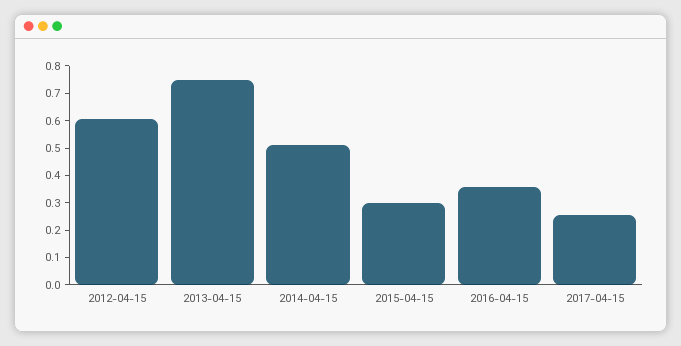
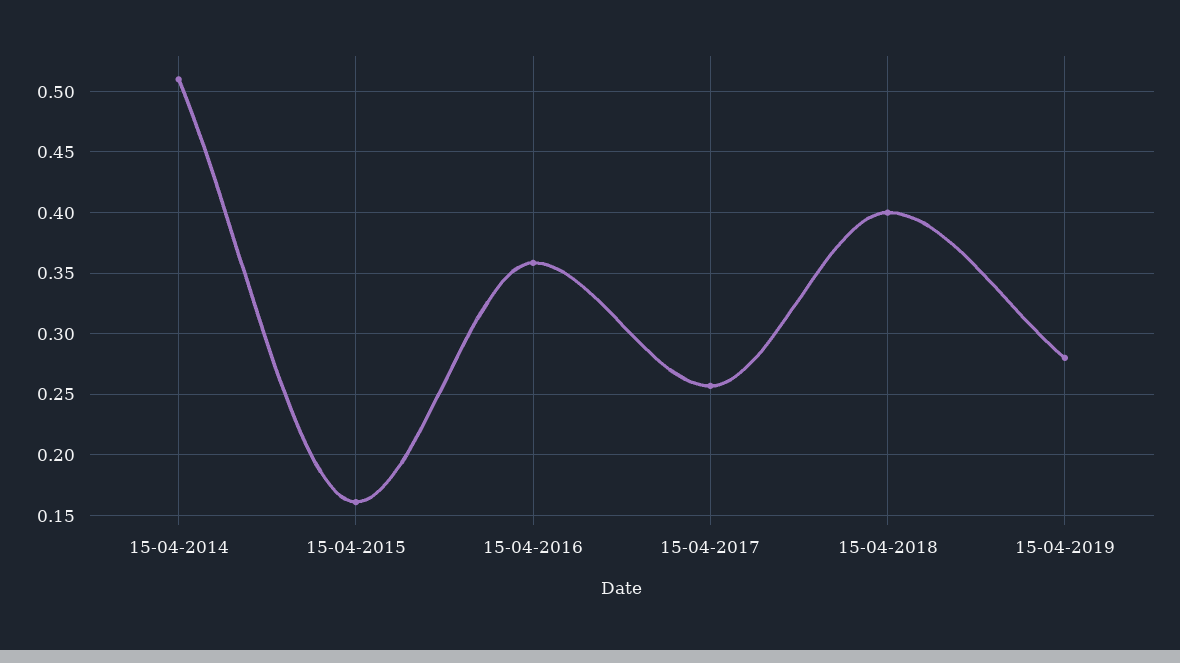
2012-04-15: 0.6 -> none
2013-04-15: 0.75 -> none
2015-04-15: 0.3 -> 0.16
15-04-2018: none -> 0.4
15-04-2019: none -> 0.28

